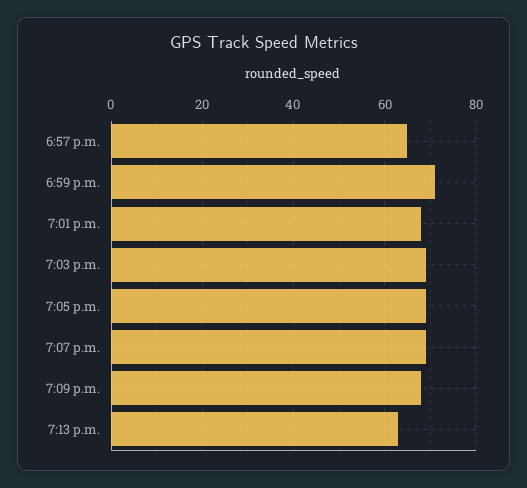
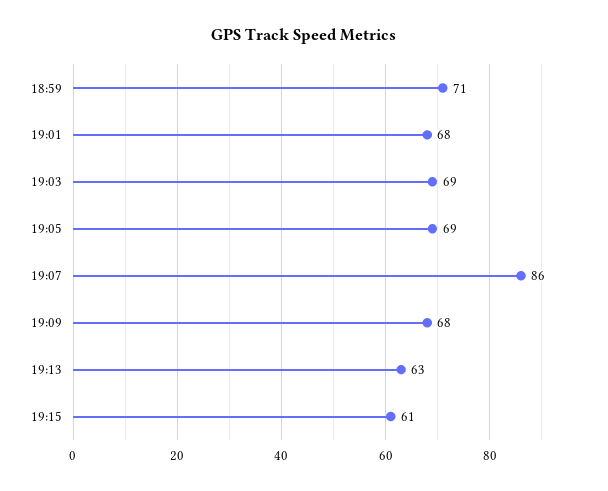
6:57 p.m.: 65 -> none
7:07 p.m.: 70 -> 86
19:15: none -> 61

